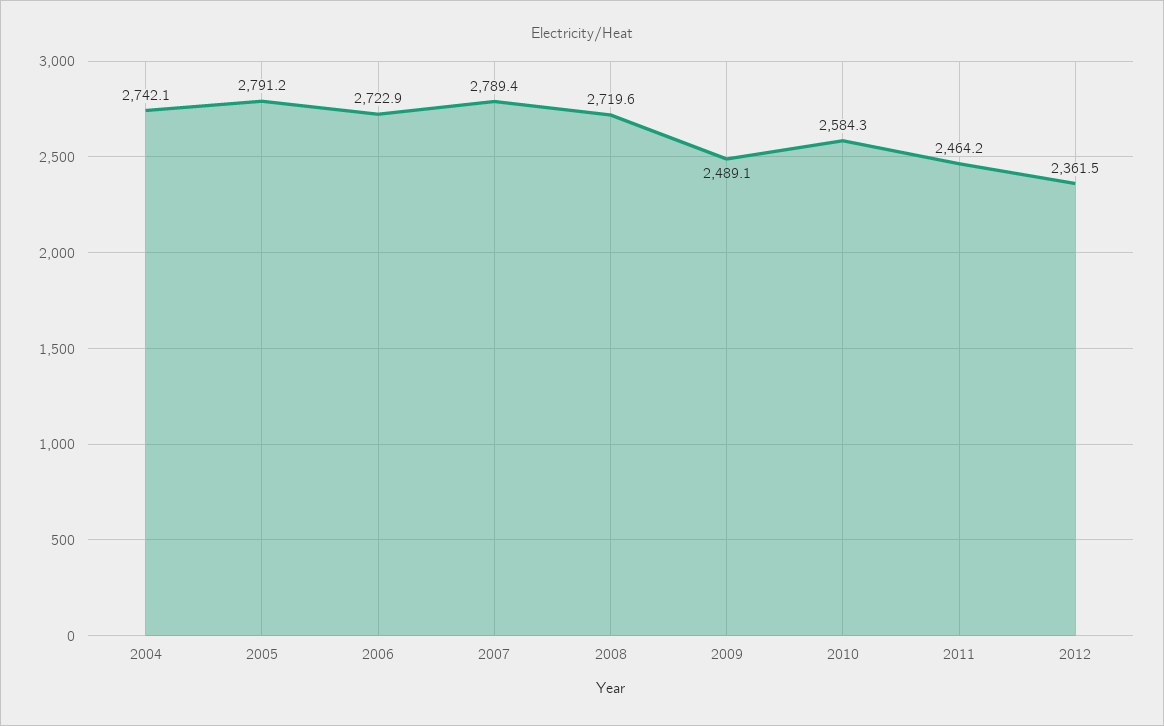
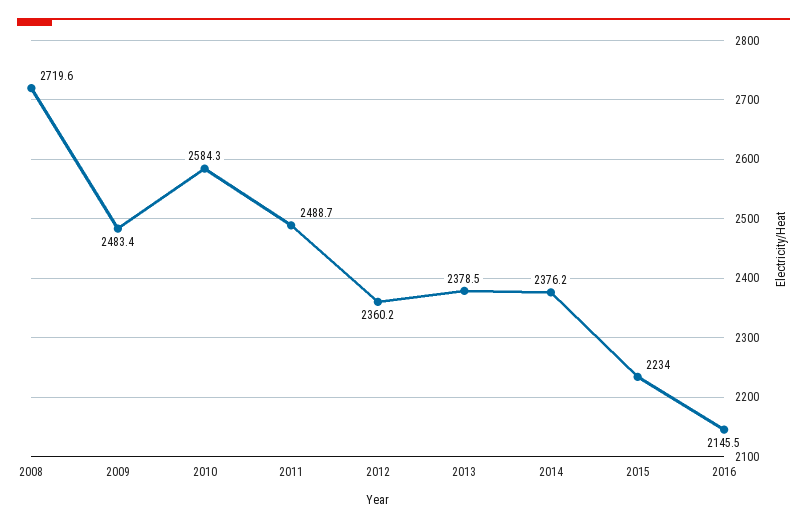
2004: 2742.1 -> none
2005: 2791.2 -> none
2006: 2722.9 -> none
2007: 2789.4 -> none
2009: 2489.1 -> 2483.4
2011: 2464.2 -> 2488.7
2012: 2361.5 -> 2360.2
2013: none -> 2378.5
2014: none -> 2376.2
2015: none -> 2234
2016: none -> 2145.5

